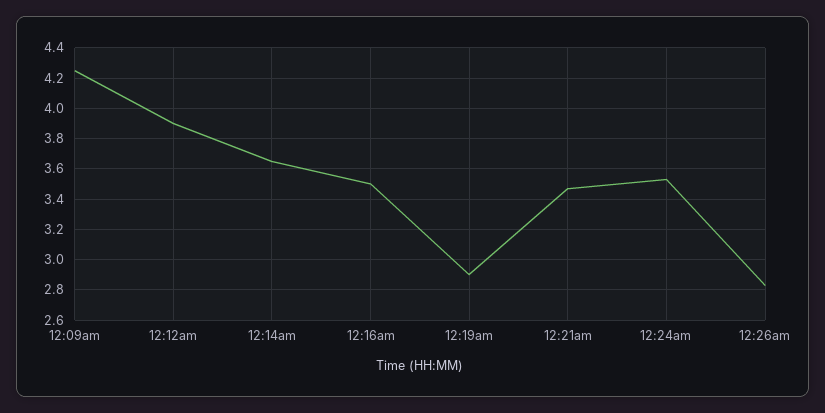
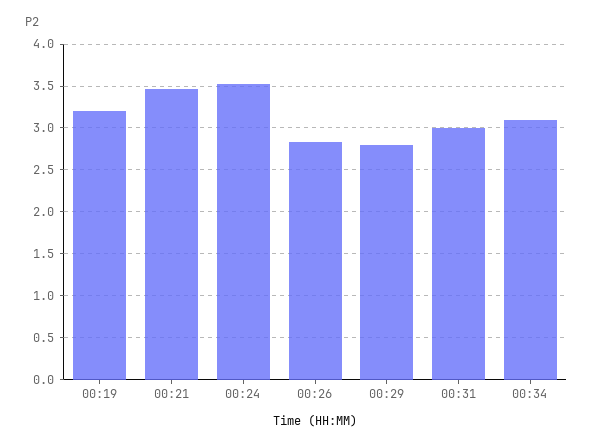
12:09am: 4.25 -> none
12:12am: 3.9 -> none
12:14am: 3.65 -> none
12:16am: 3.5 -> none
12:19am: 2.9 -> 3.2
00:29: none -> 2.8
00:31: none -> 3
00:34: none -> 3.1

